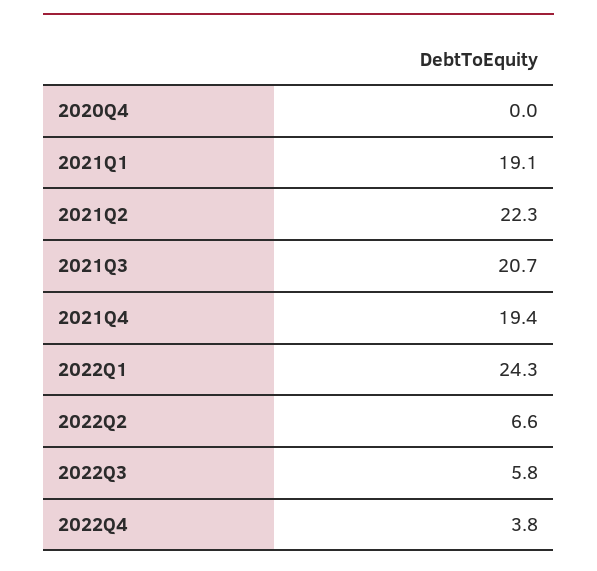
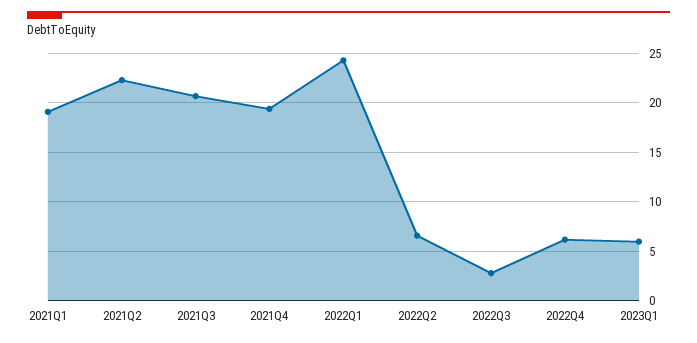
2020Q4: 0 -> none
2022Q3: 5.8 -> 3
2022Q4: 3.8 -> 6
2023Q1: none -> 6

